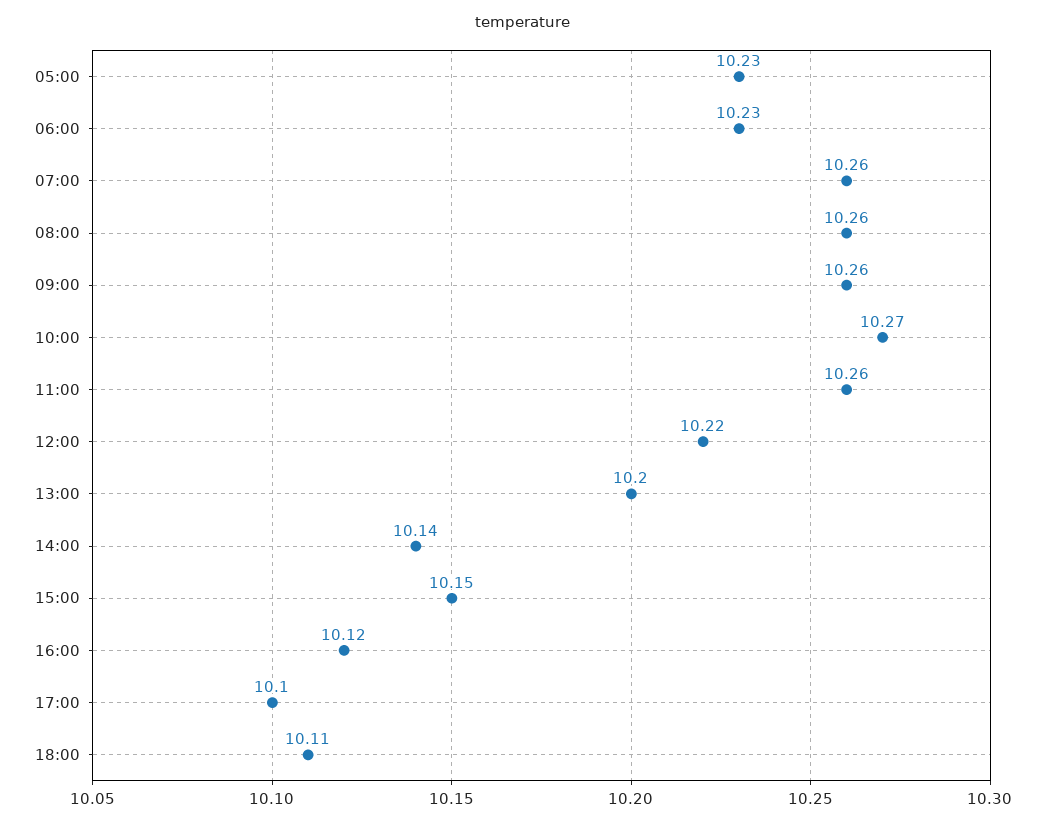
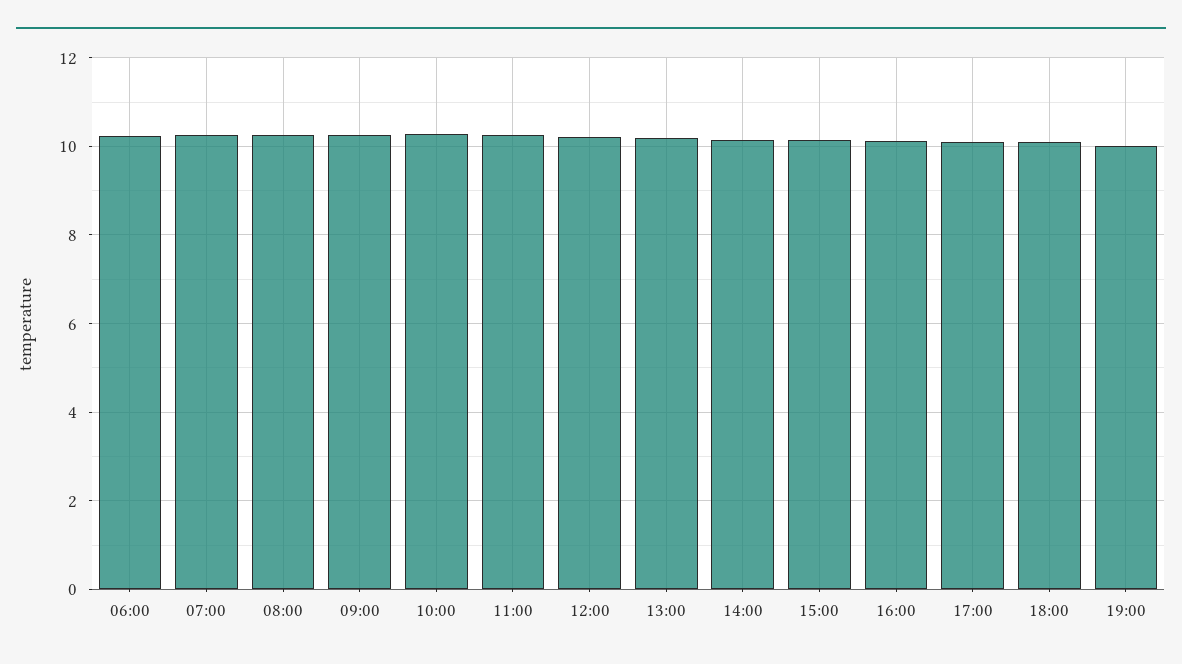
05:00: 10.23 -> none
19:00: none -> 10

